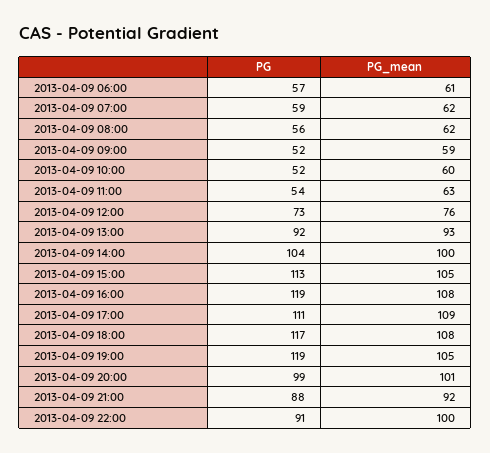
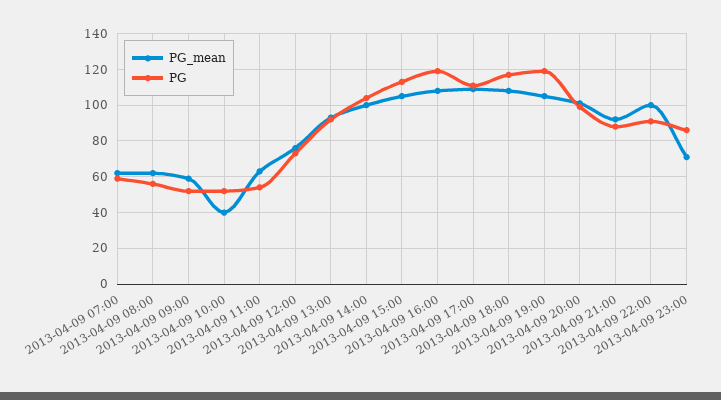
PG, 2013-04-09 06:00: 57 -> none
PG_mean, 2013-04-09 06:00: 61 -> none
PG_mean, 2013-04-09 10:00: 60 -> 40
PG_mean, 2013-04-09 23:00: none -> 70
PG, 2013-04-09 23:00: none -> 85

